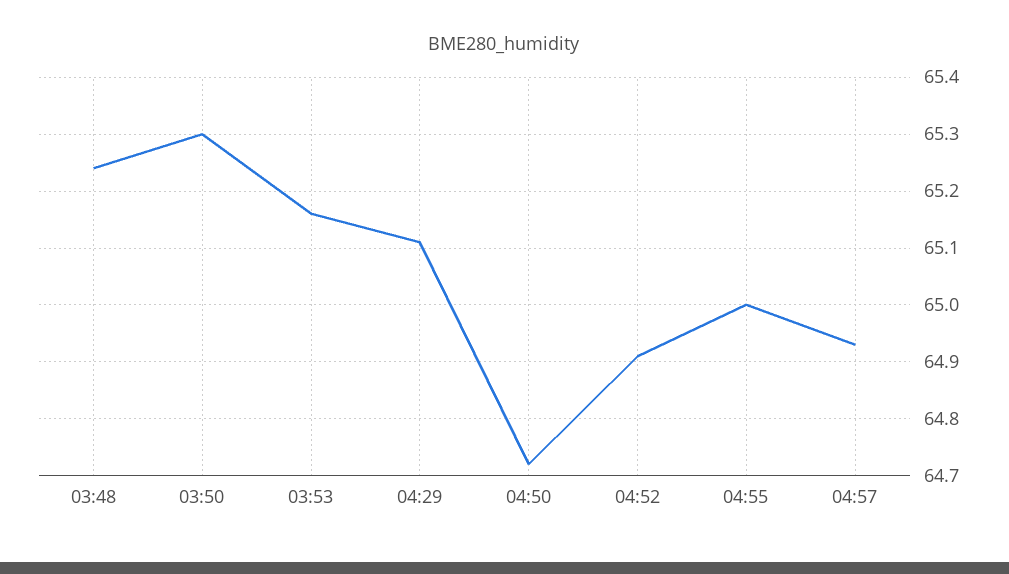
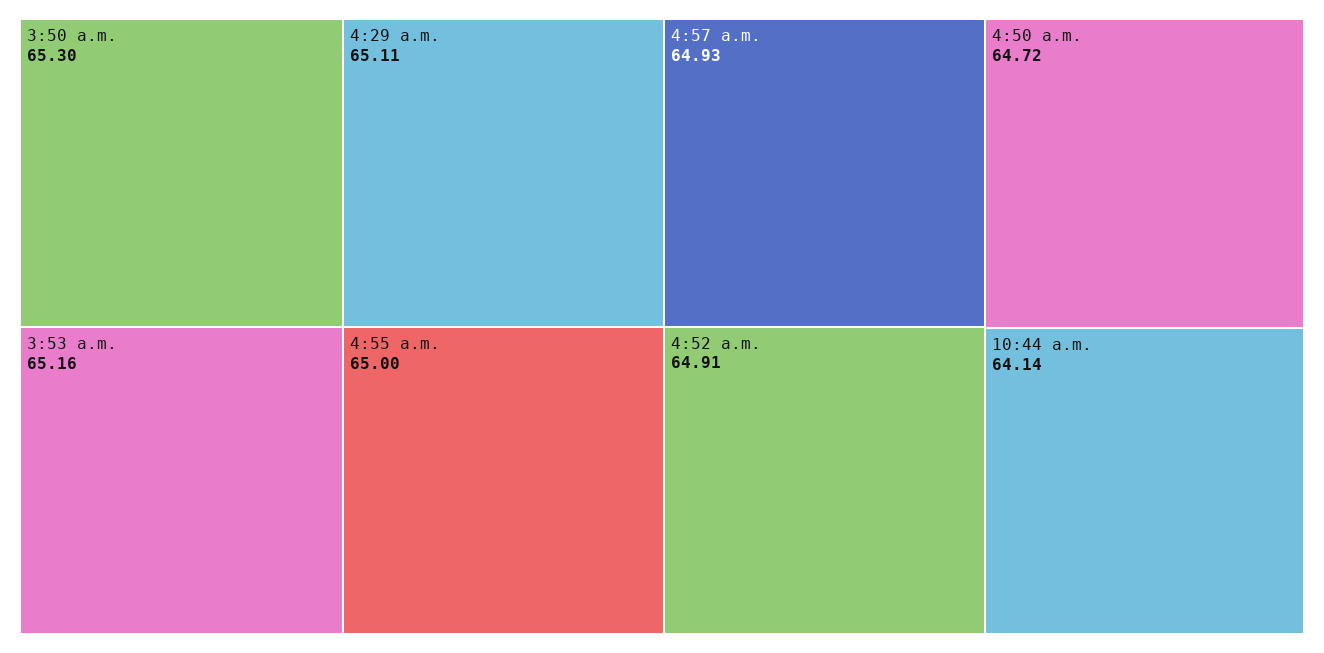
03:48: 65.25 -> none
10:44 a.m.: none -> 64.14

